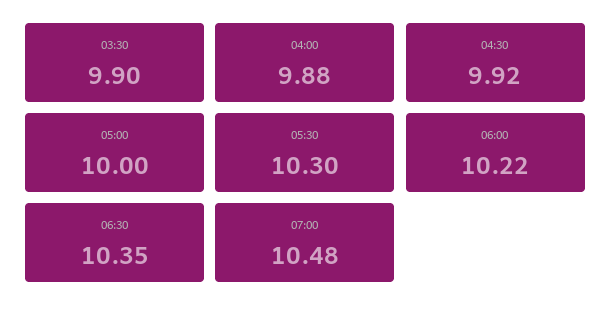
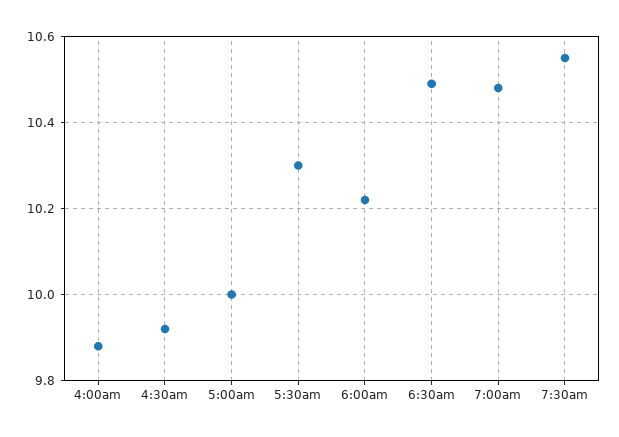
03:30: 9.9 -> none
06:30: 10.35 -> 10.5
7:30am: none -> 10.55

